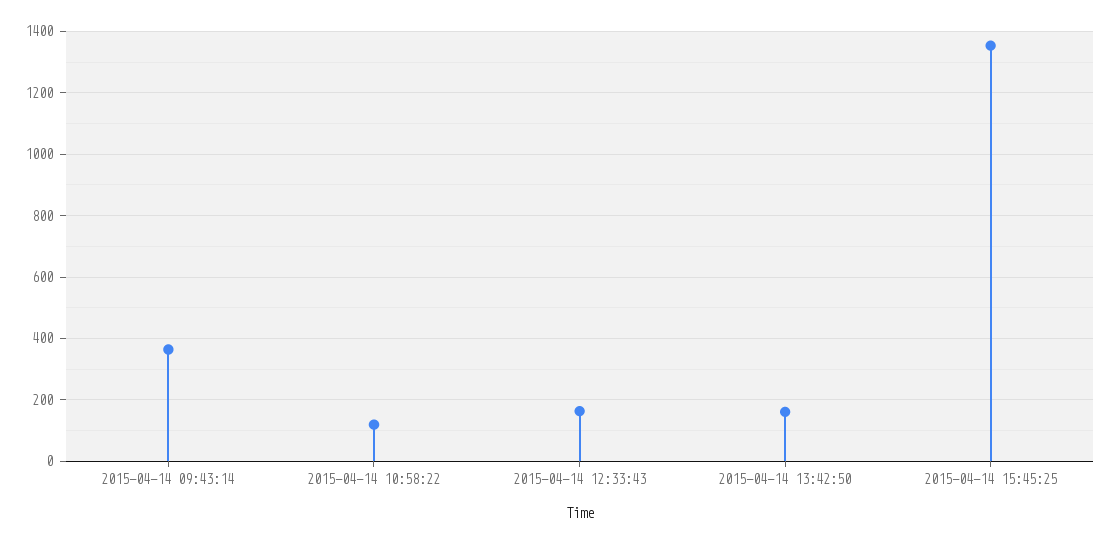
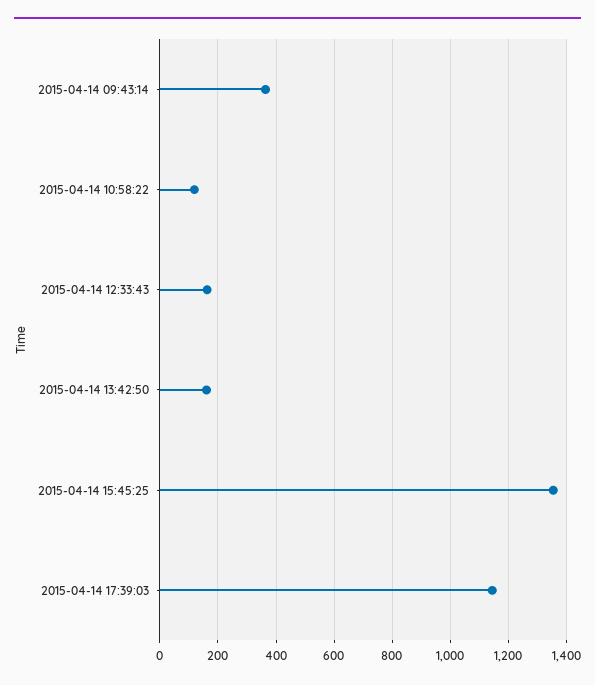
2015-04-14 17:39:03: none -> 1150

